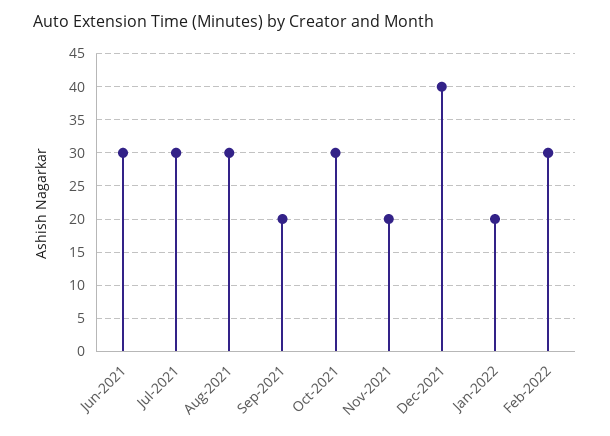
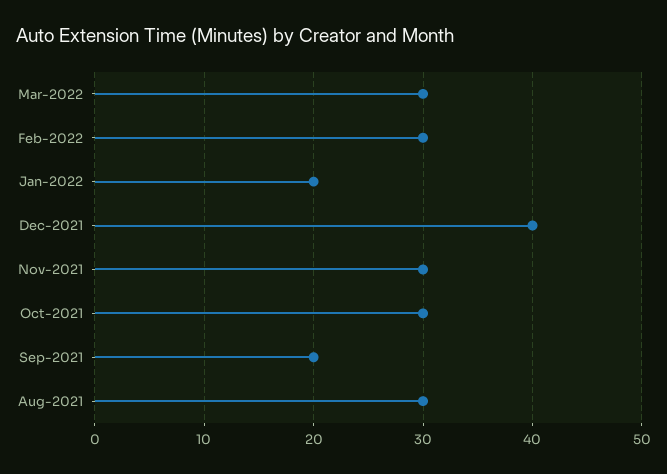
Jun-2021: 30 -> none
Jul-2021: 30 -> none
Nov-2021: 20 -> 30
Mar-2022: none -> 30

